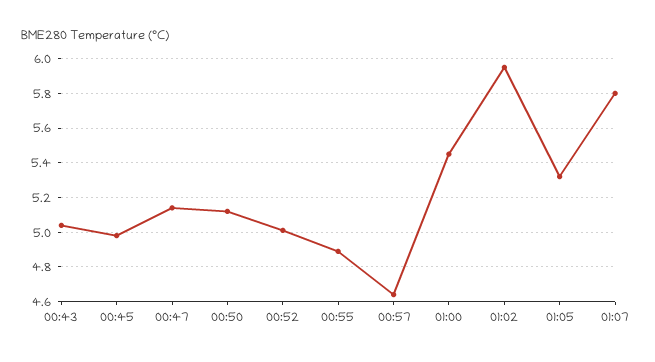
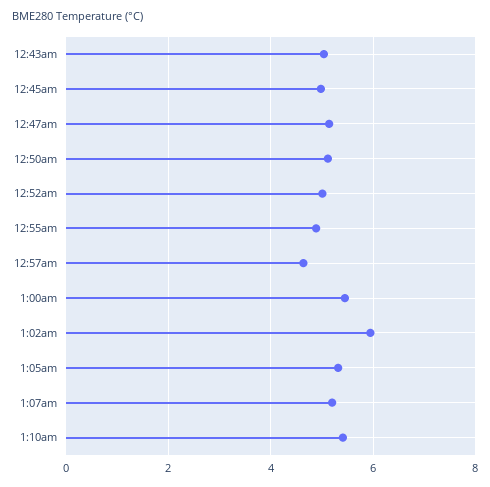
01:07: 5.8 -> 5.2
1:10am: none -> 5.4

